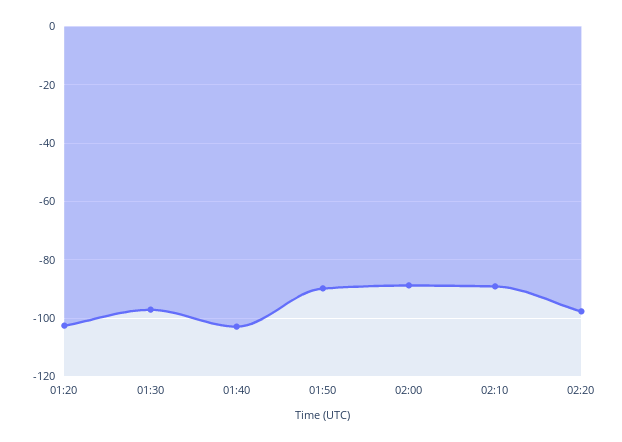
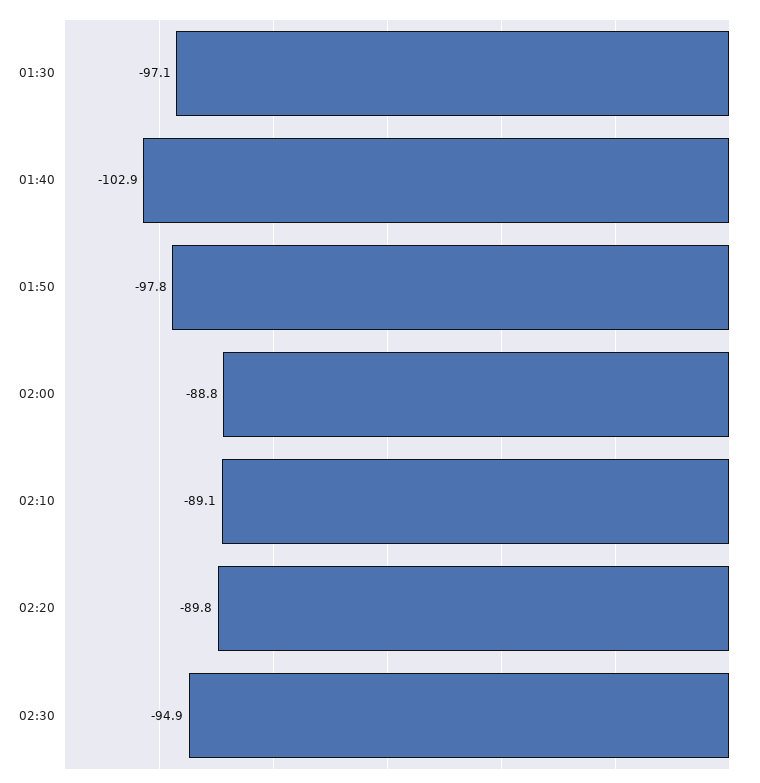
01:20: -102.5 -> none
01:50: -90 -> -97.8
02:20: -97.5 -> -89.8
02:30: none -> -94.9

